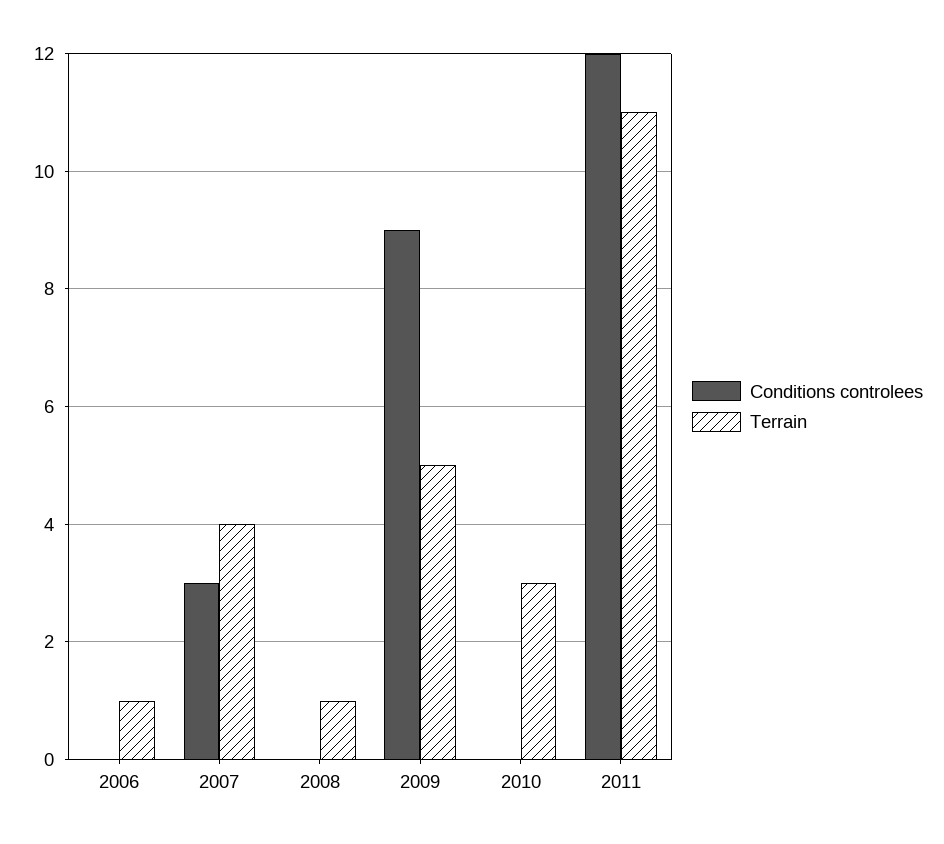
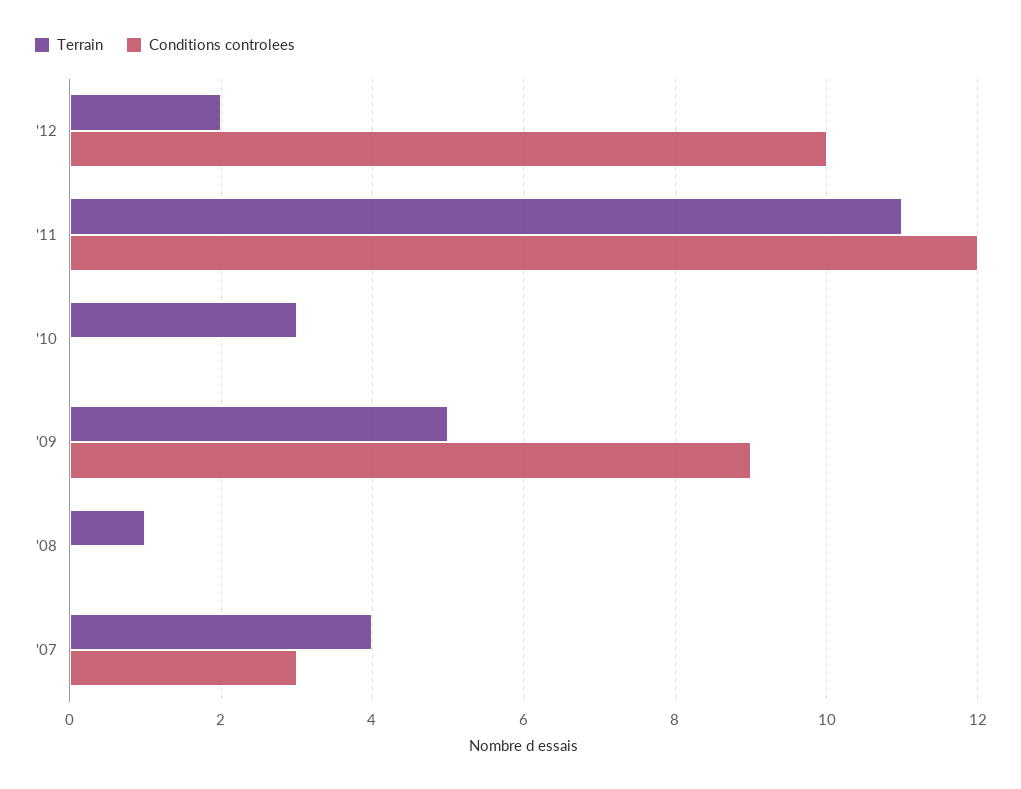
Conditions controlees, 2006: 0 -> none
Terrain, 2006: 1 -> none
Terrain, '12: none -> 2
Conditions controlees, '12: none -> 10

